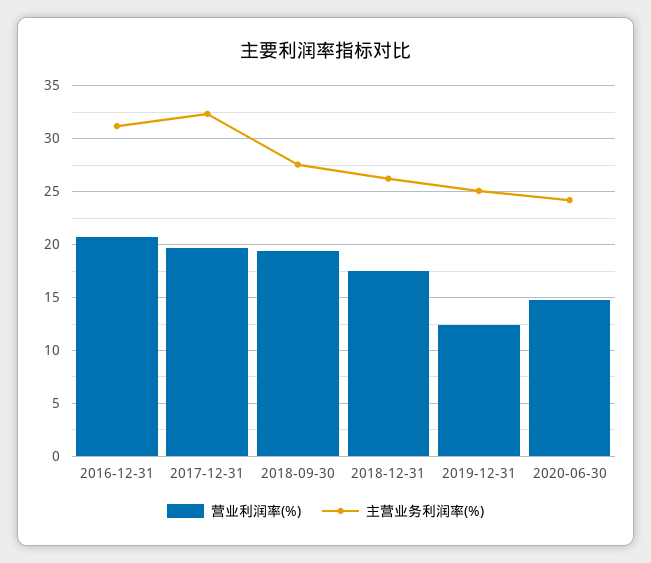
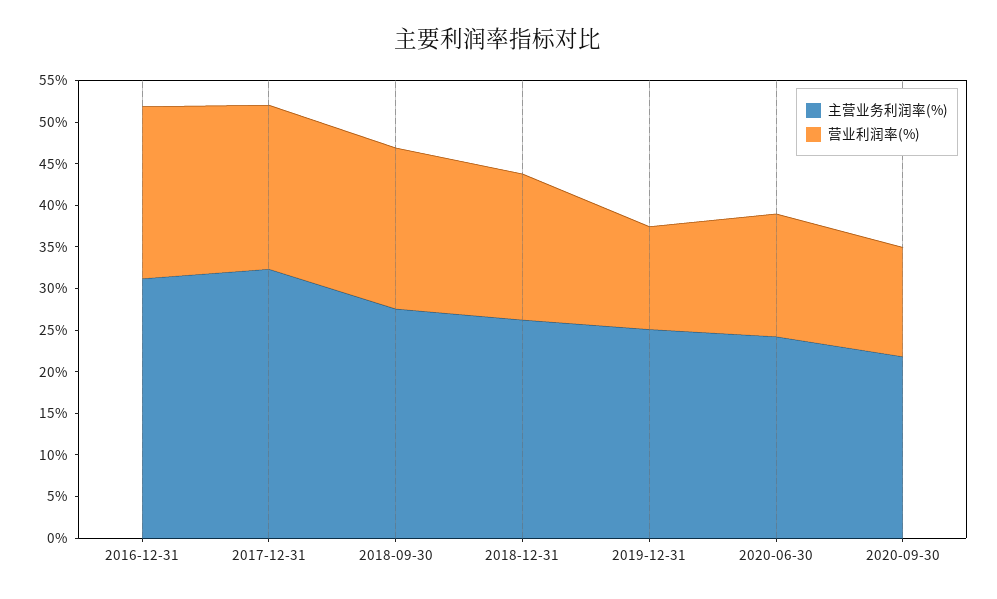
主营业务利润率(%), 2020-09-30: none -> 22
营业利润率(%), 2020-09-30: none -> 13

